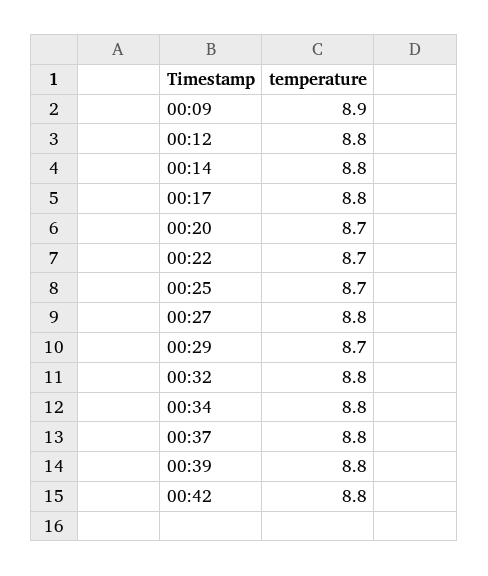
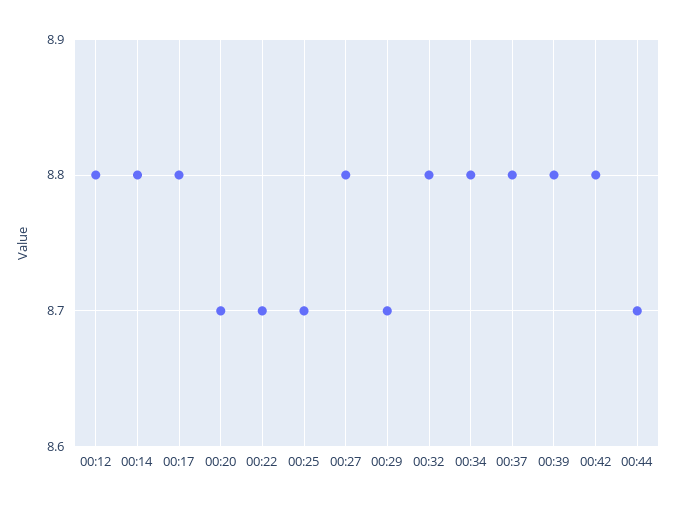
00:09: 8.9 -> none
00:44: none -> 8.7

